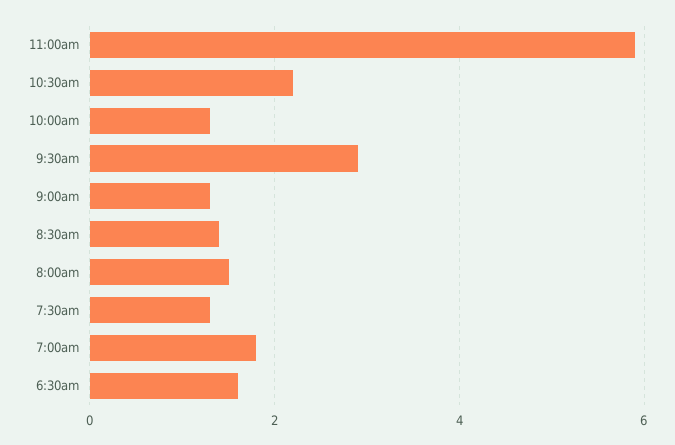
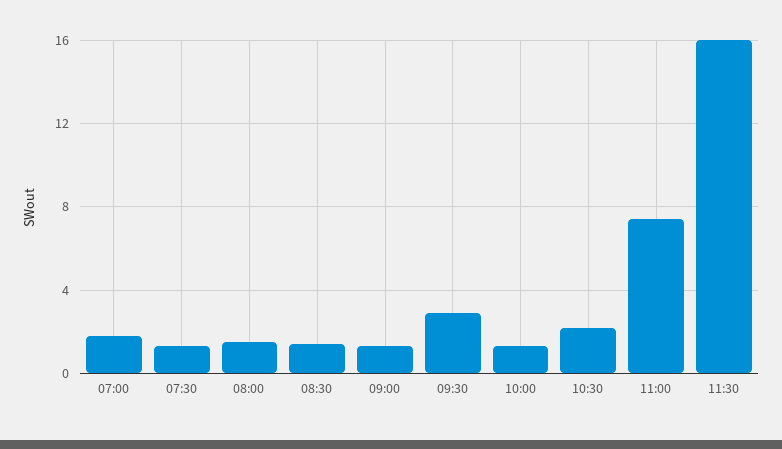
11:00am: 6 -> 7.5
6:30am: 1.5 -> none
11:30: none -> 16

